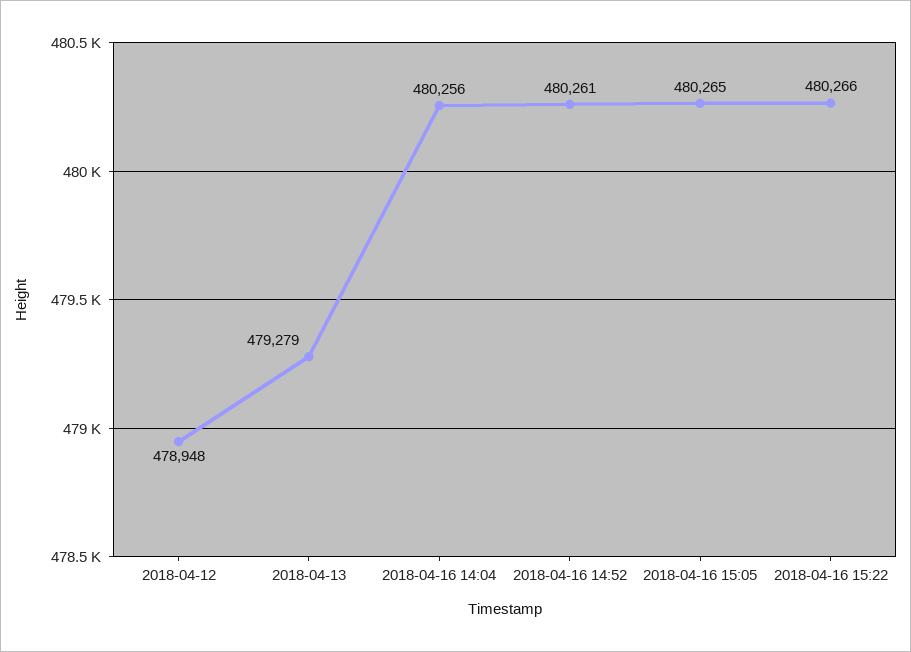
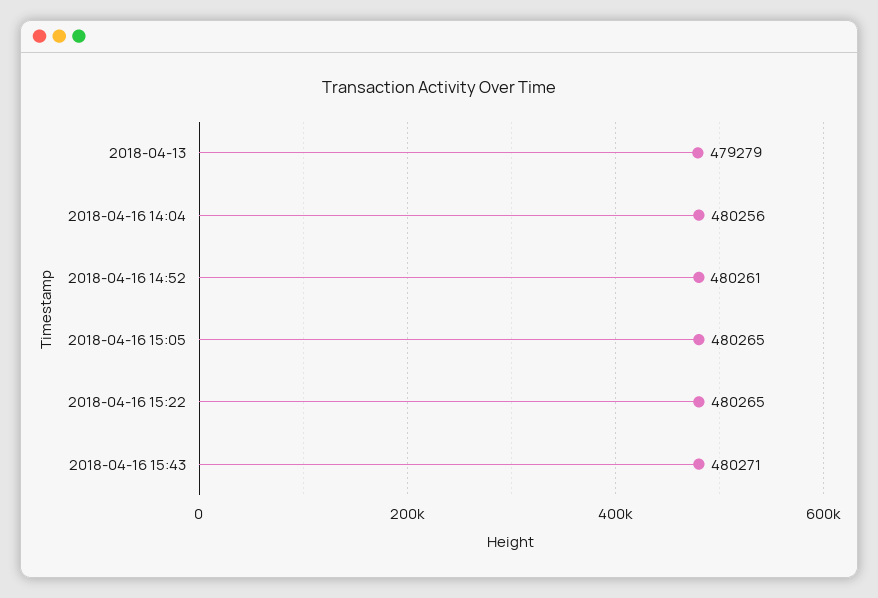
2018-04-12: 478948 -> none
2018-04-16 15:22: 480266 -> 480265
2018-04-16 15:43: none -> 480271

